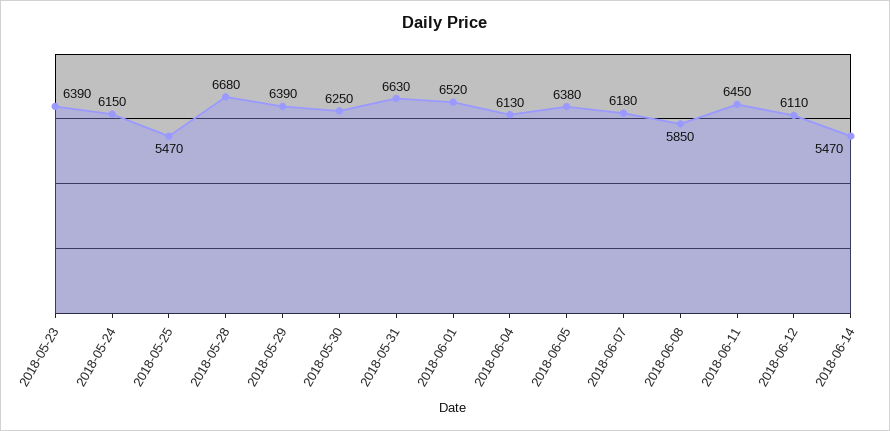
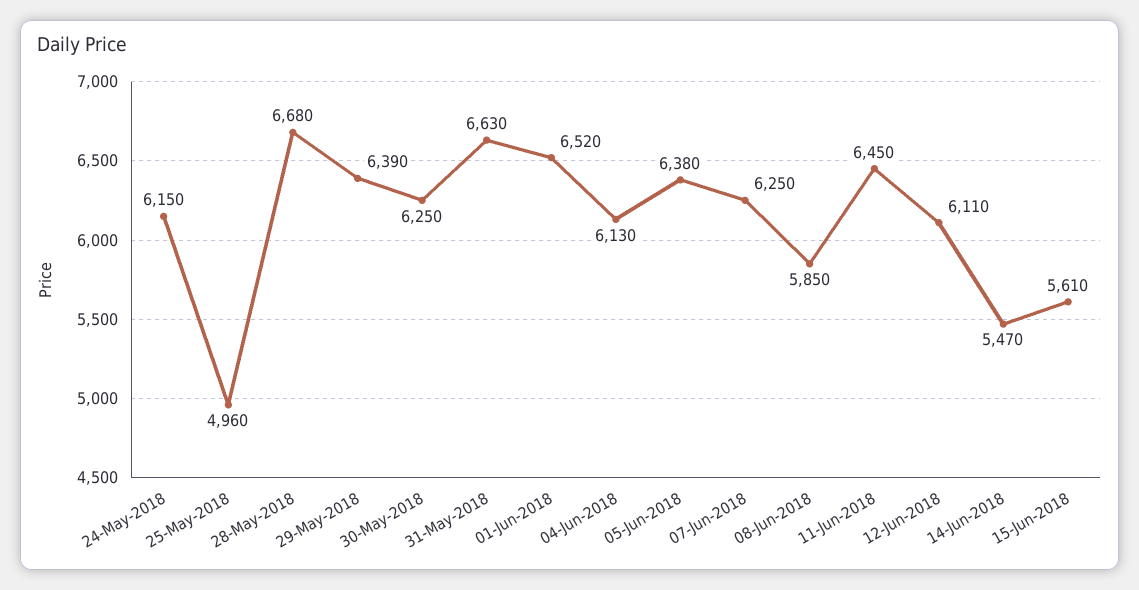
2018-05-23: 6390 -> none
2018-05-25: 5470 -> 4960
2018-06-07: 6180 -> 6250
15-Jun-2018: none -> 5610

